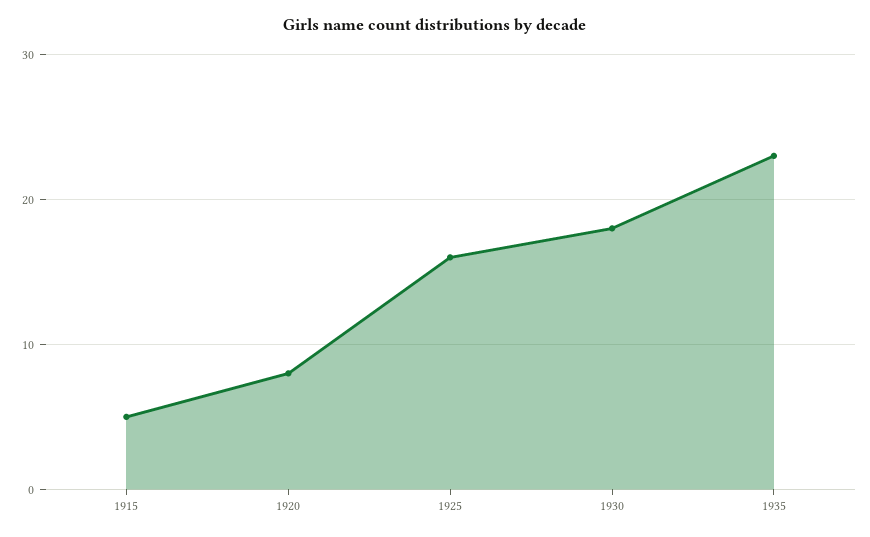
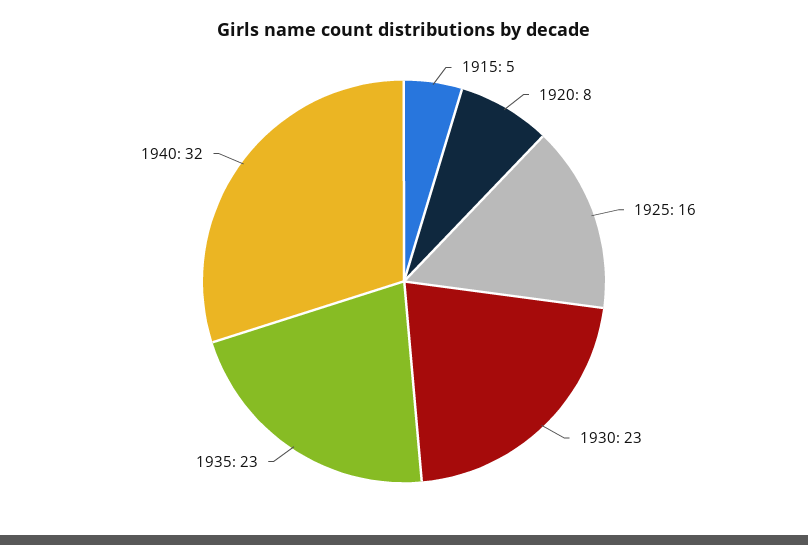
1930: 18 -> 23
1940: none -> 32

